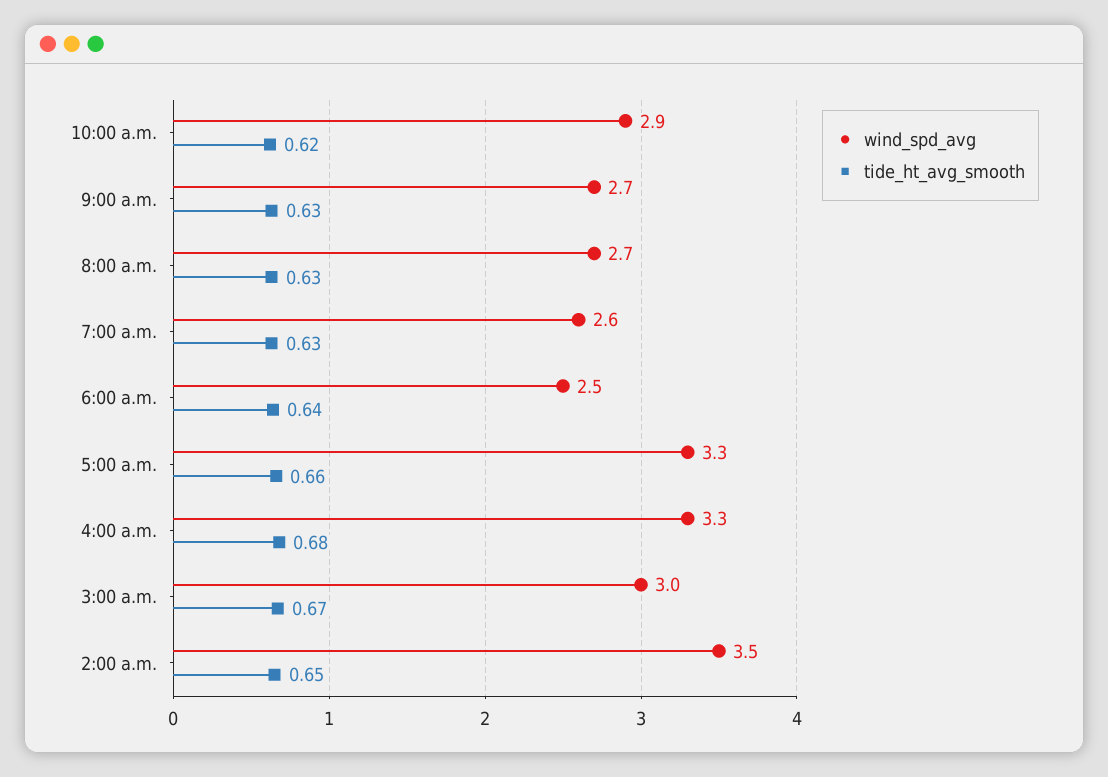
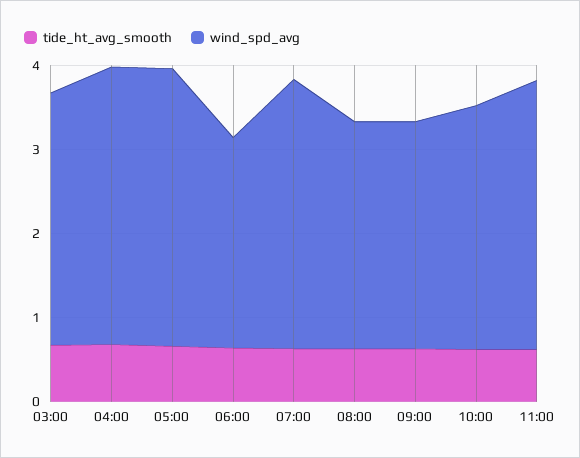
wind_spd_avg, 7:00 a.m.: 2.6 -> 3.2
wind_spd_avg, 2:00 a.m.: 3.5 -> none
tide_ht_avg_smooth, 2:00 a.m.: 0.65 -> none
tide_ht_avg_smooth, 11:00: none -> 0.6
wind_spd_avg, 11:00: none -> 3.2

